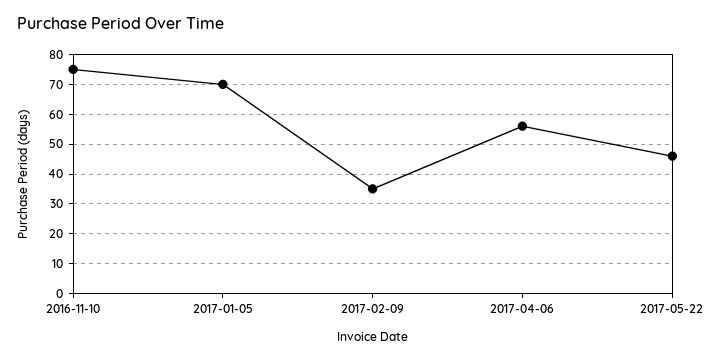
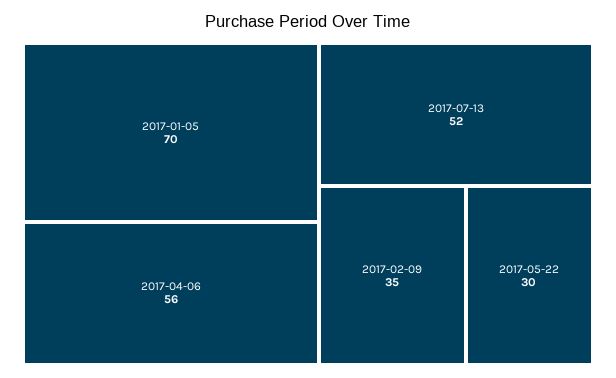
2016-11-10: 75 -> none
2017-05-22: 45 -> 30
2017-07-13: none -> 52

